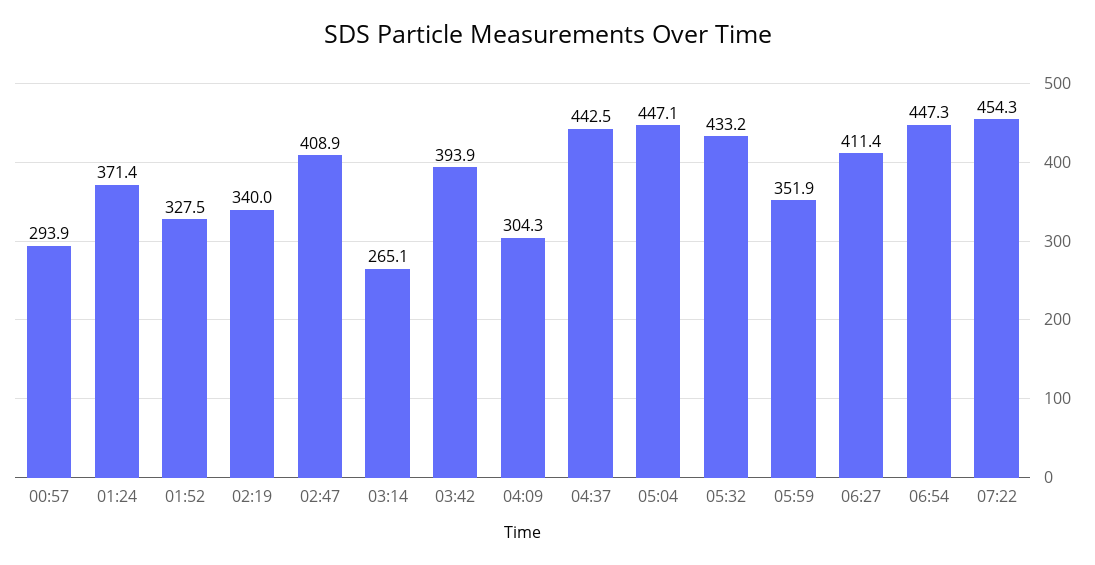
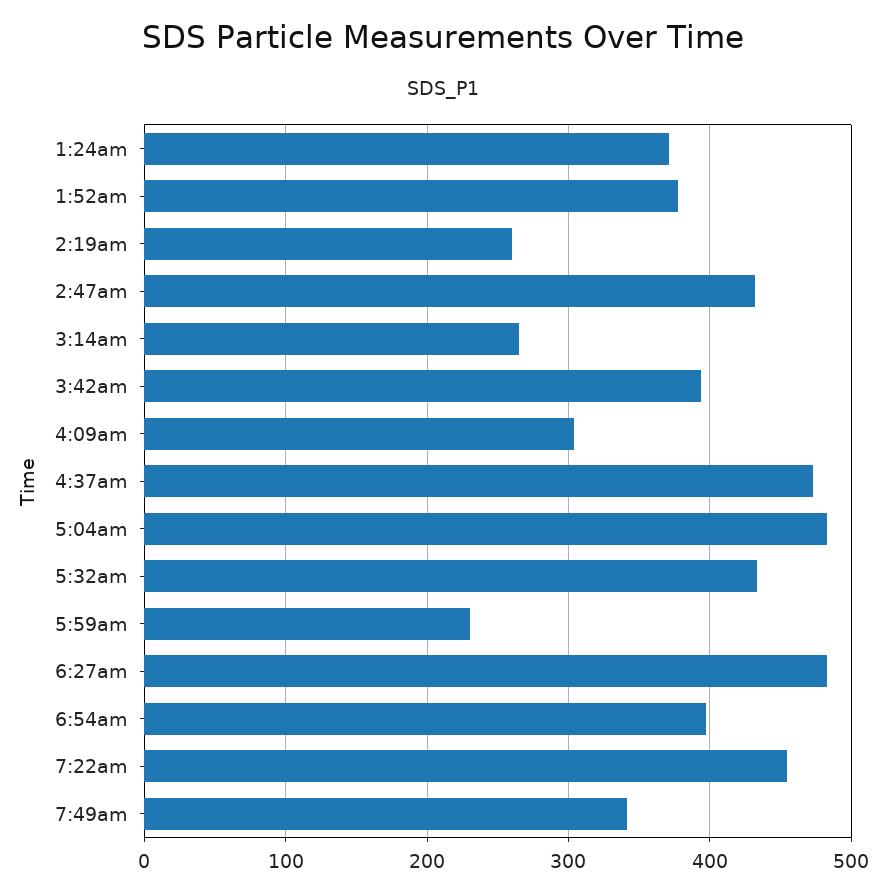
00:57: 293.9 -> none
01:52: 327.5 -> 380
02:19: 340 -> 260
02:47: 408.9 -> 430
04:37: 442.5 -> 470
05:04: 447.1 -> 480
05:59: 351.9 -> 230
06:27: 411.4 -> 480
06:54: 447.3 -> 400
7:49am: none -> 340

